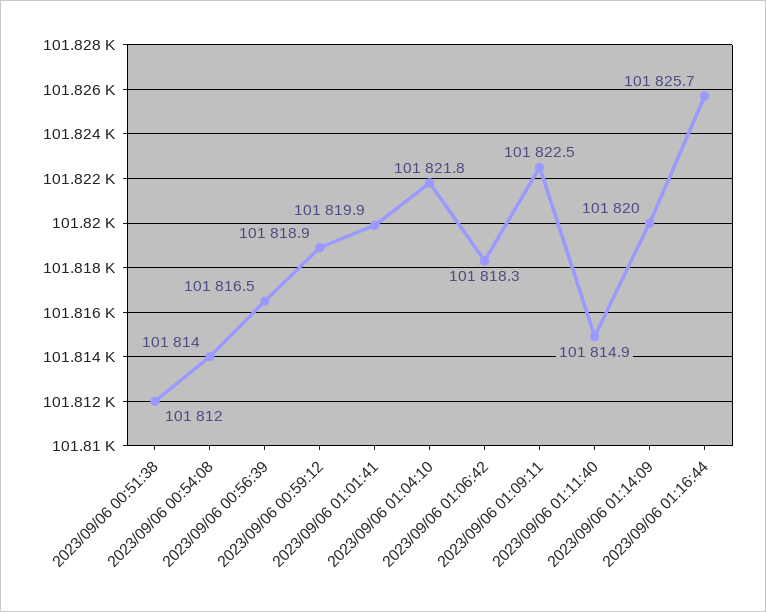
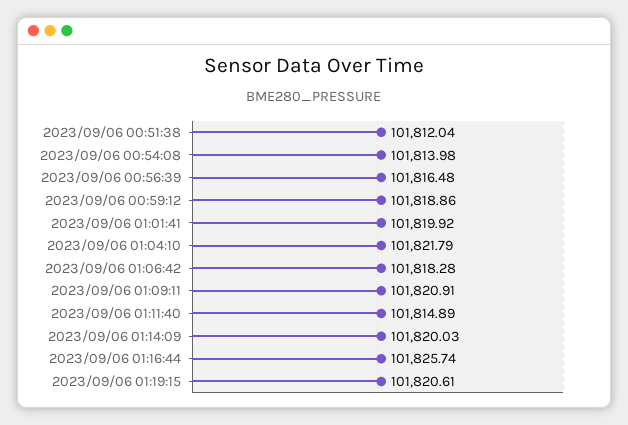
2023/09/06 01:09:11: 101822.5 -> 101820.91
2023/09/06 01:19:15: none -> 101820.61

